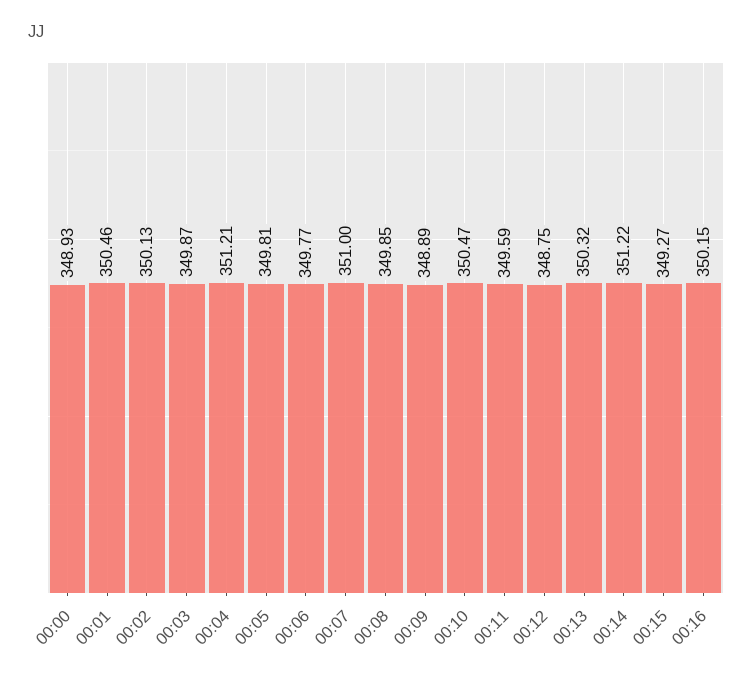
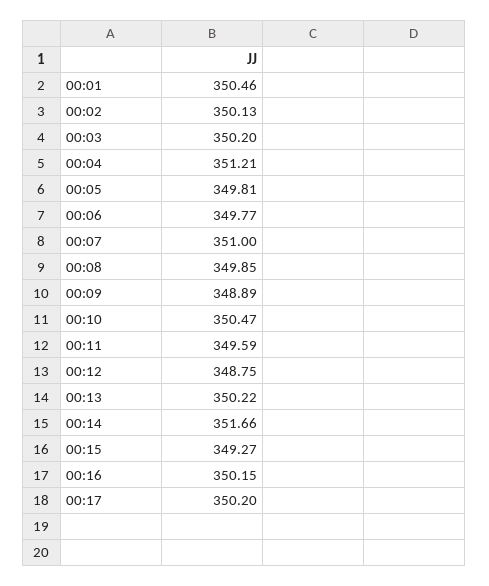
00:00: 348.93 -> none
00:03: 349.87 -> 350.2
00:13: 350.32 -> 350.22
00:14: 351.22 -> 351.66
00:17: none -> 350.2

